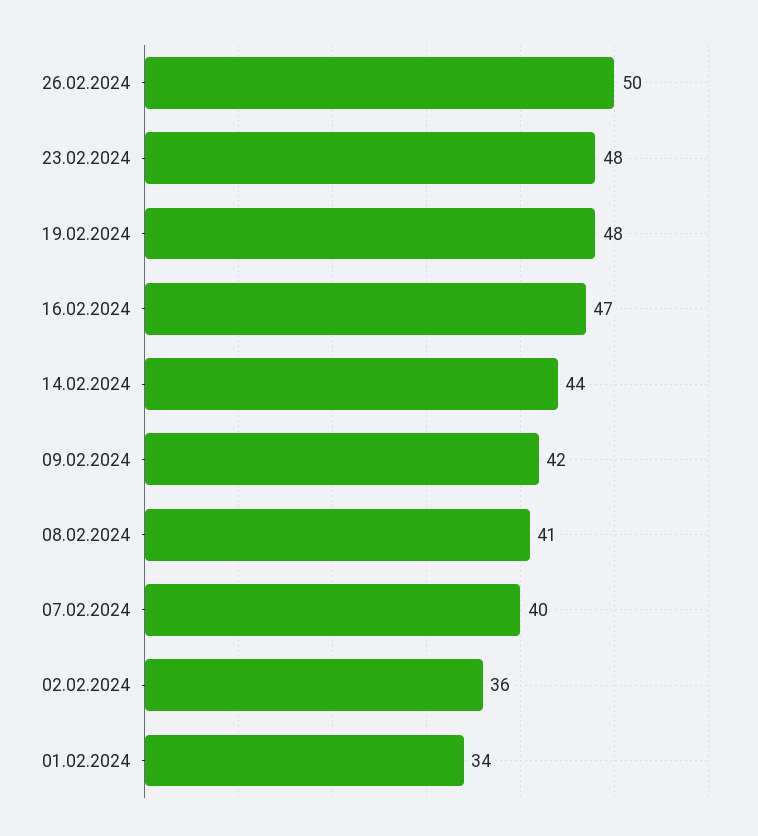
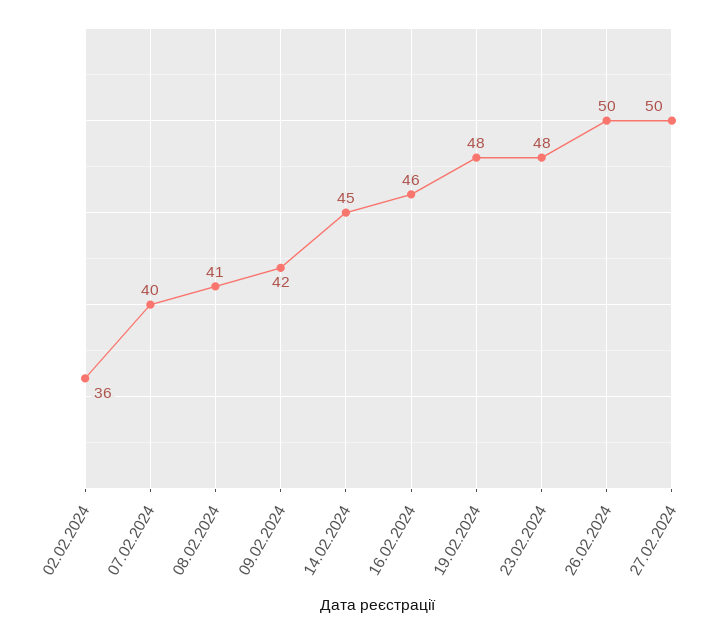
16.02.2024: 47 -> 46
14.02.2024: 44 -> 45
01.02.2024: 34 -> none
27.02.2024: none -> 50

